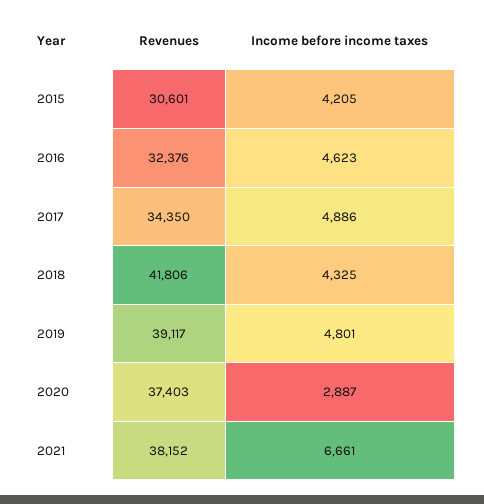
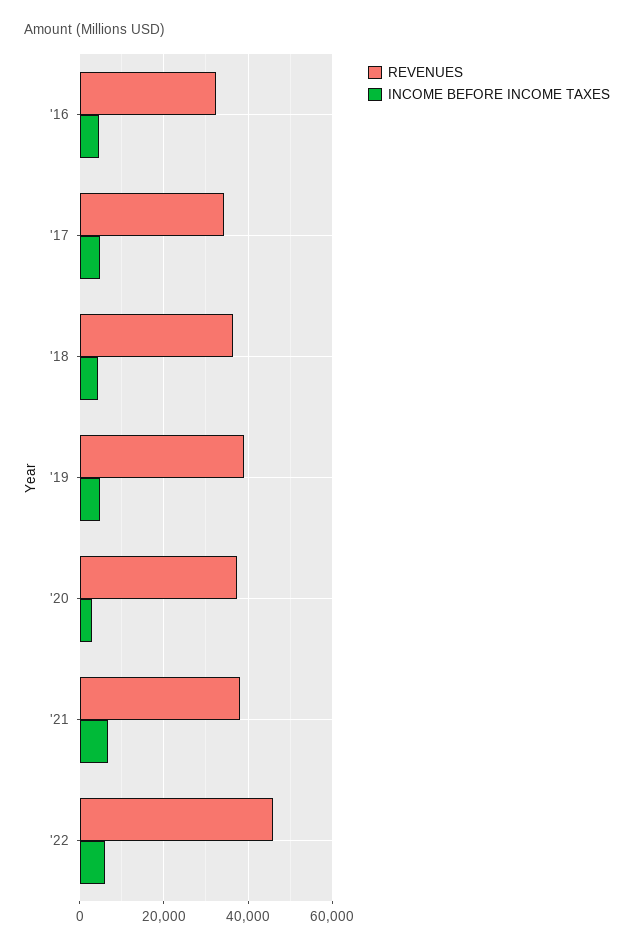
Revenues, 2015: 30601 -> none
Income before income taxes, 2015: 4205 -> none
Revenues, 2018: 41806 -> 36000
Revenues, '22: none -> 46000
Income before income taxes, '22: none -> 6000

